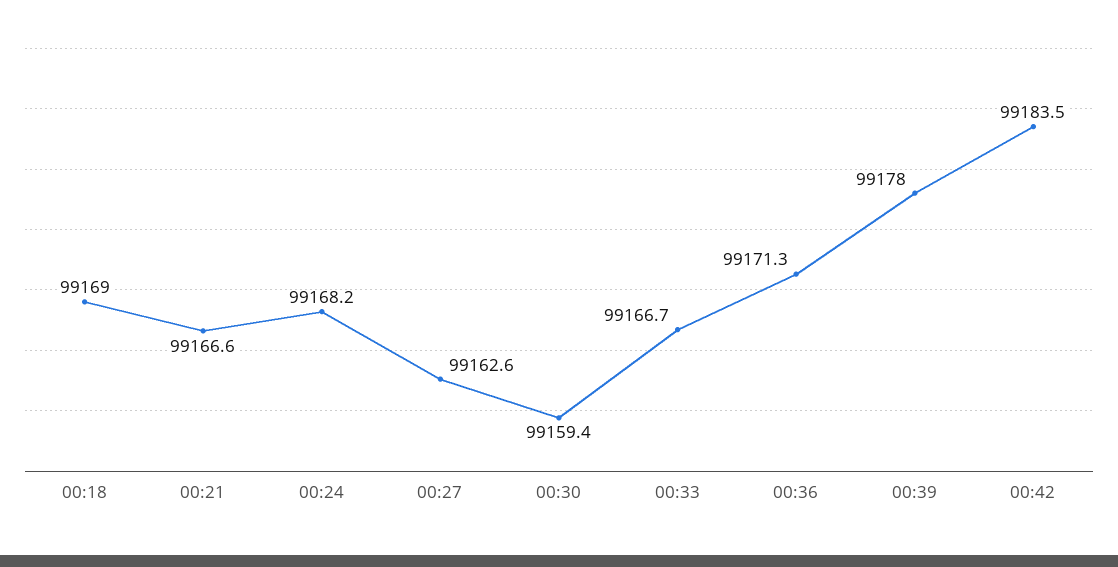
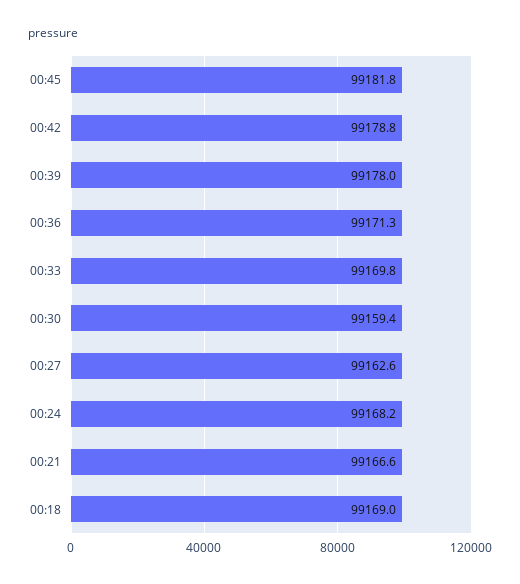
00:33: 99166.7 -> 99169.8
00:42: 99183.5 -> 99178.8
00:45: none -> 99181.8

